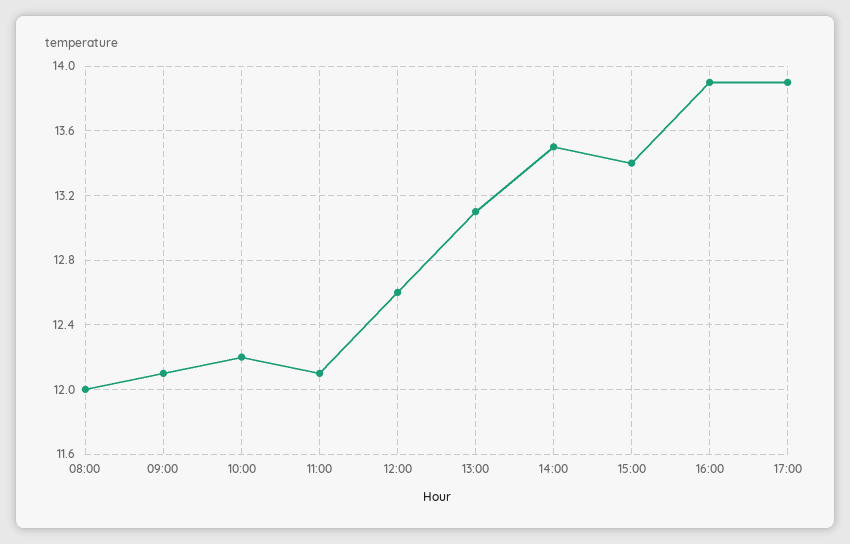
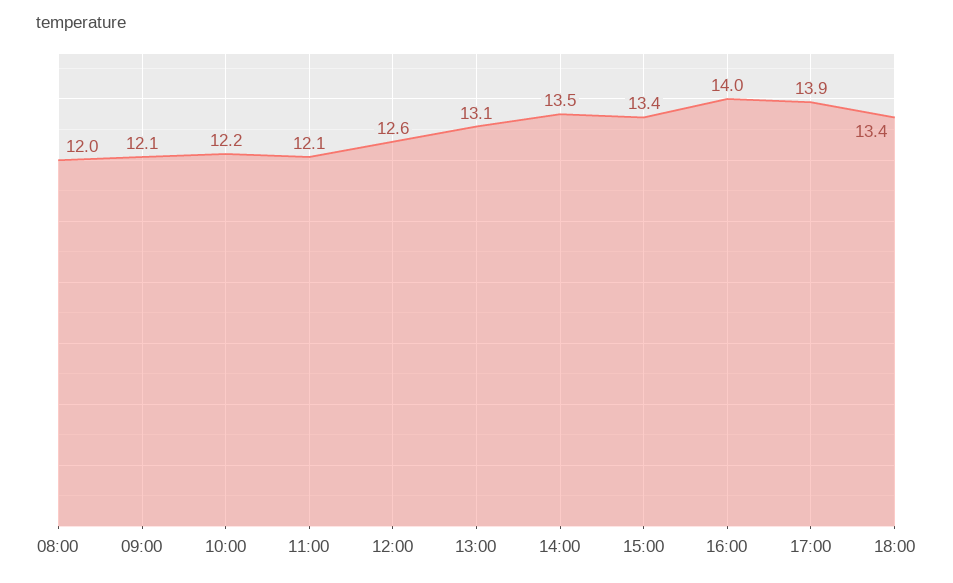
16:00: 13.9 -> 14
18:00: none -> 13.4

